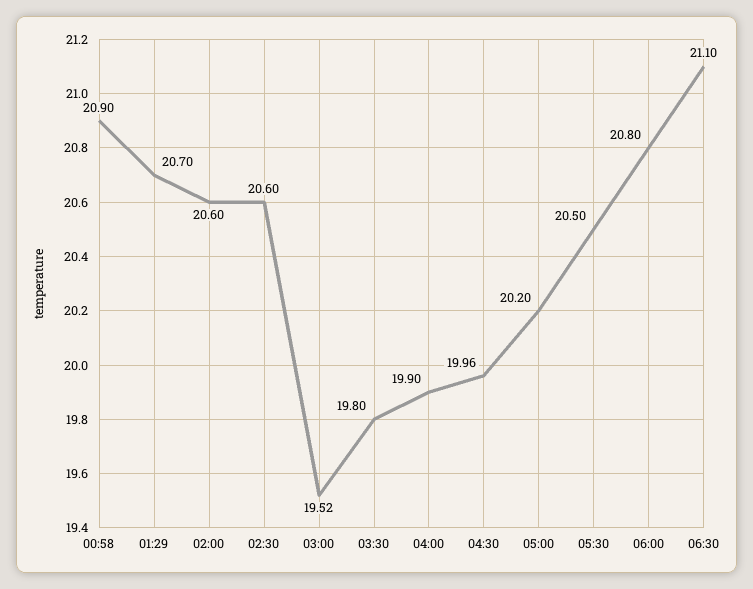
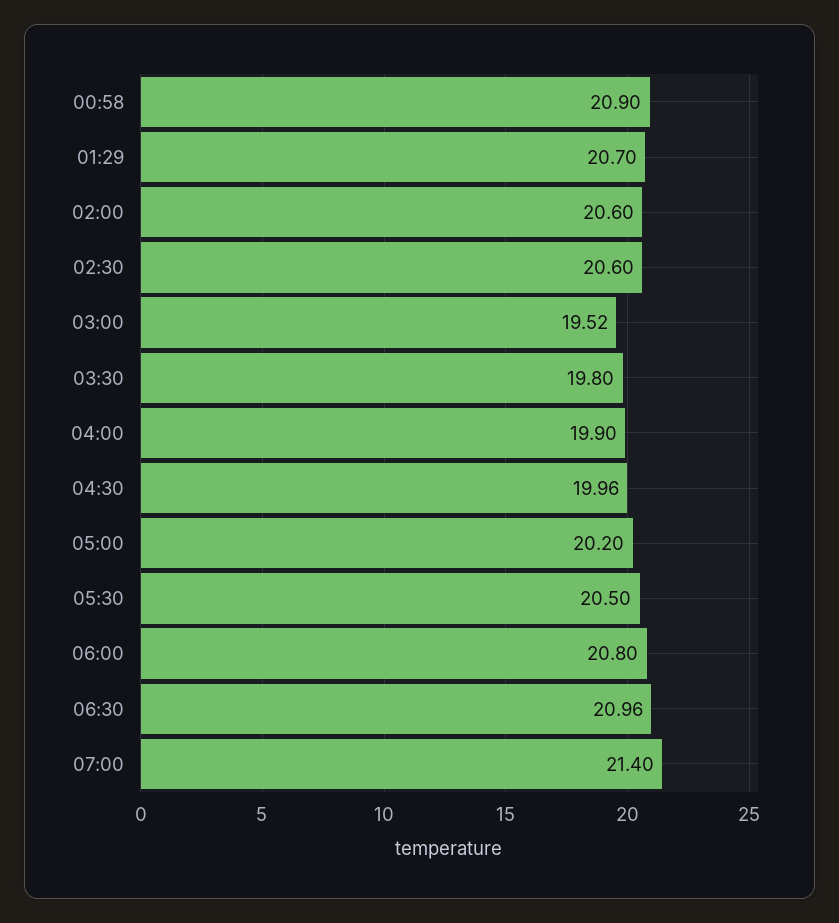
06:30: 21.1 -> 20.96
07:00: none -> 21.4

